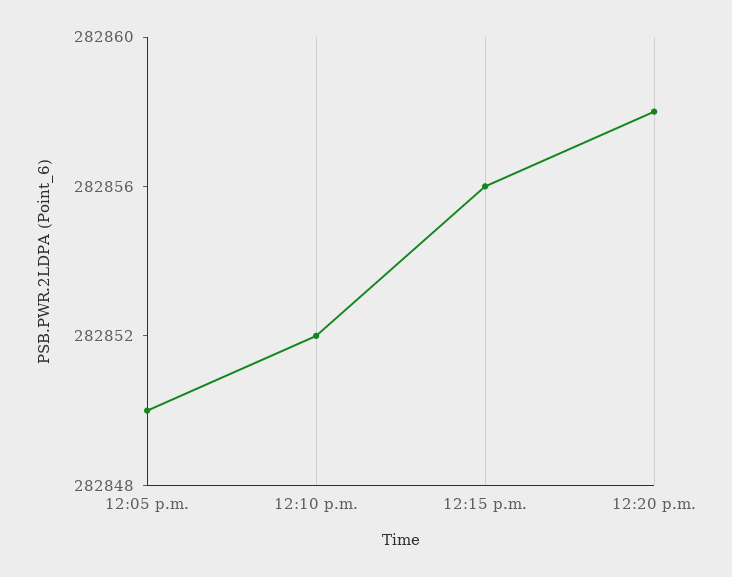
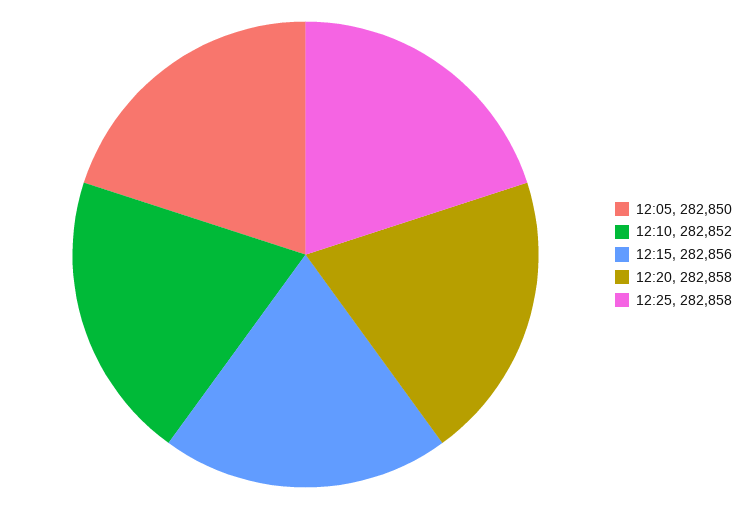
12:25: none -> 282858

